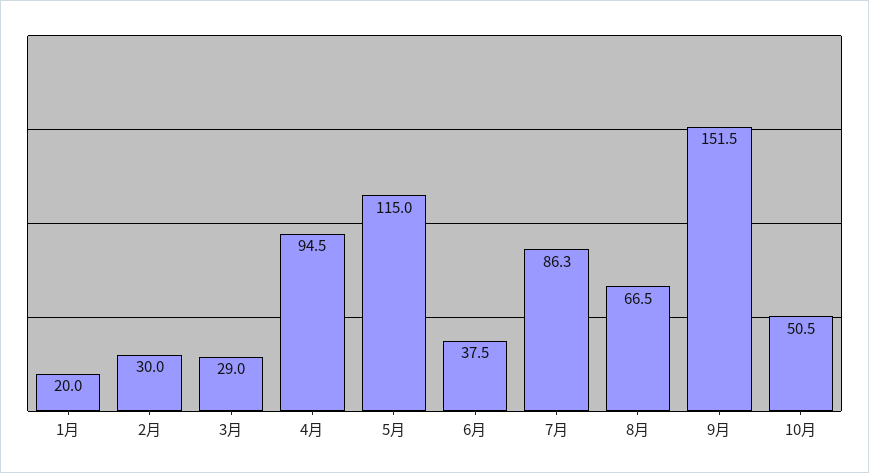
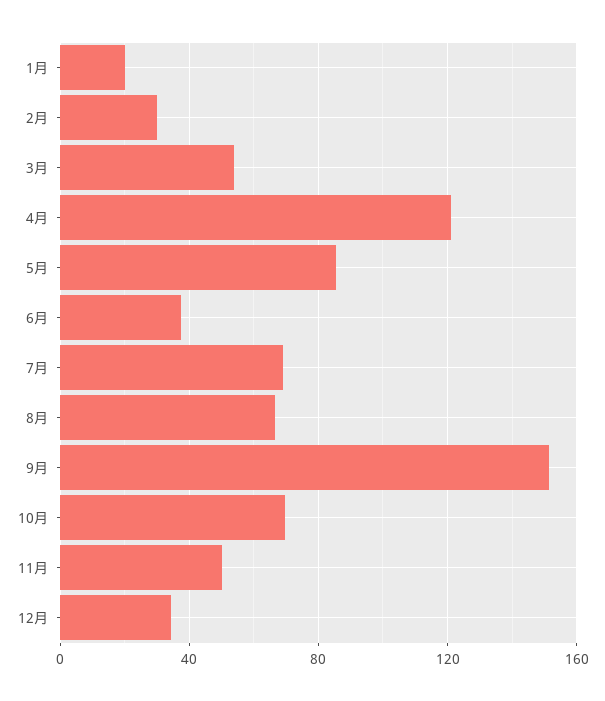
3月: 29 -> 55
4月: 94.5 -> 120
5月: 115 -> 85
7月: 86.3 -> 70
10月: 50.5 -> 70
11月: none -> 50
12月: none -> 35

